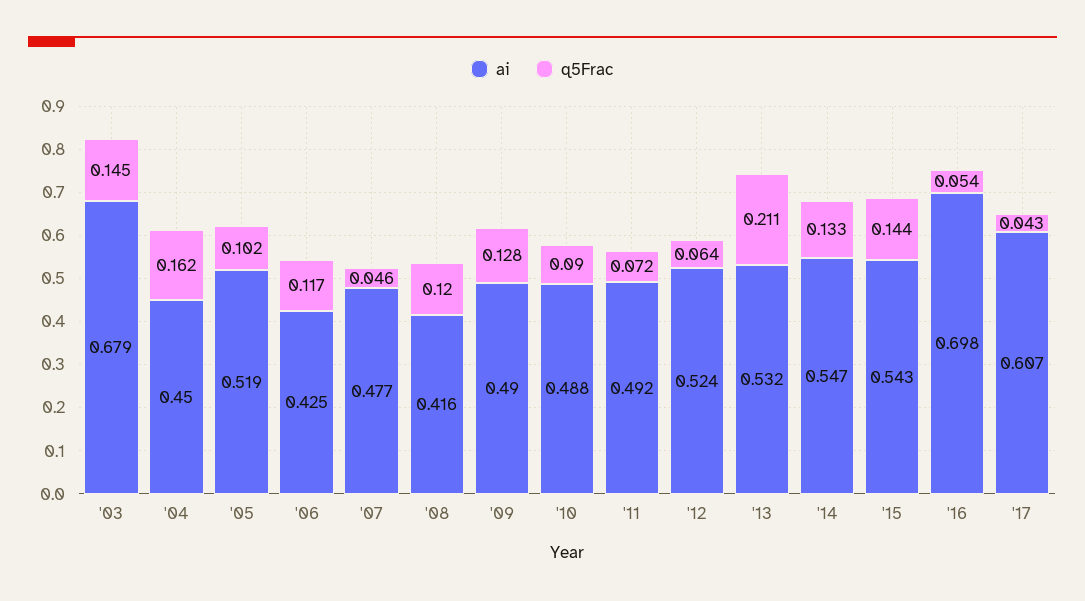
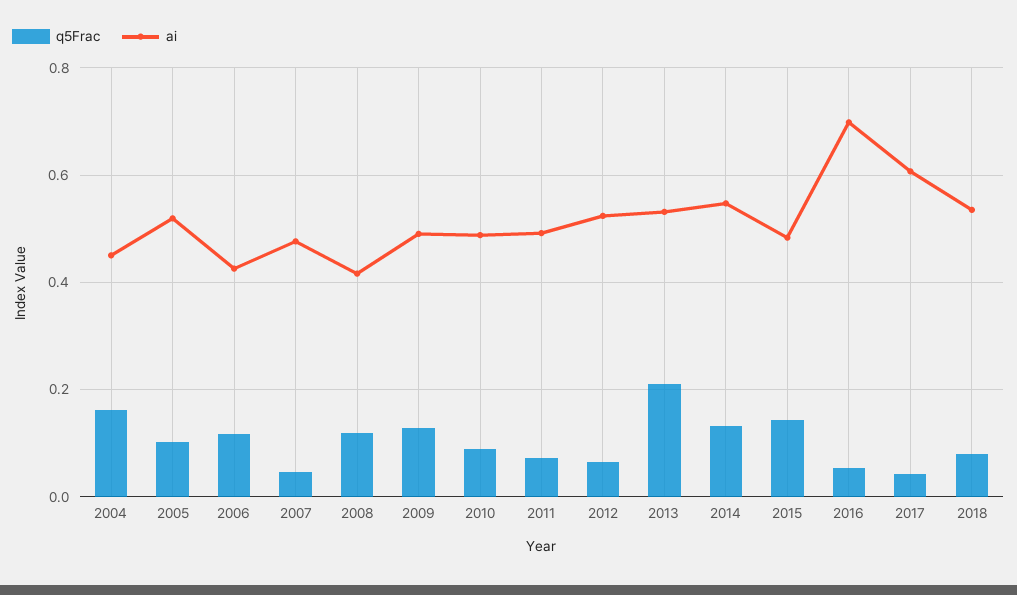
ai, '03: 0.679 -> none
q5Frac, '03: 0.145 -> none
ai, '15: 0.543 -> 0.48
q5Frac, 2018: none -> 0.08
ai, 2018: none -> 0.54

